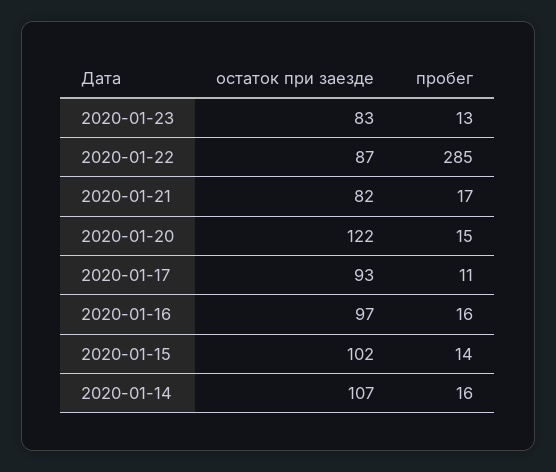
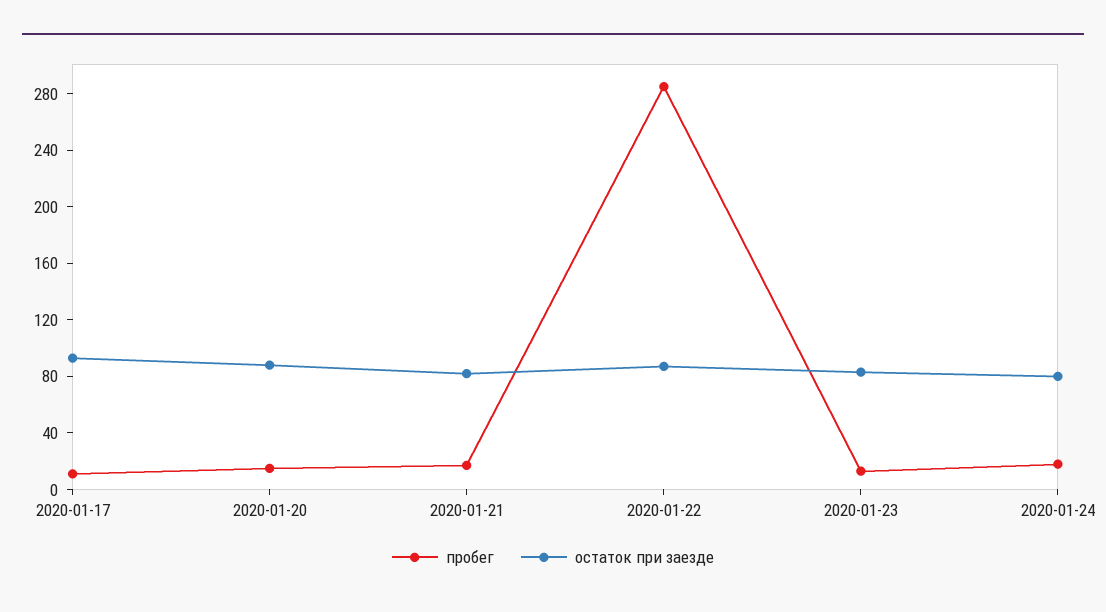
остаток при заезде, 2020-01-20: 122 -> 90
остаток при заезде, 2020-01-16: 97 -> none
пробег, 2020-01-16: 16 -> none
остаток при заезде, 2020-01-15: 102 -> none
пробег, 2020-01-15: 14 -> none
остаток при заезде, 2020-01-14: 107 -> none
пробег, 2020-01-14: 16 -> none
пробег, 2020-01-24: none -> 20
остаток при заезде, 2020-01-24: none -> 80

